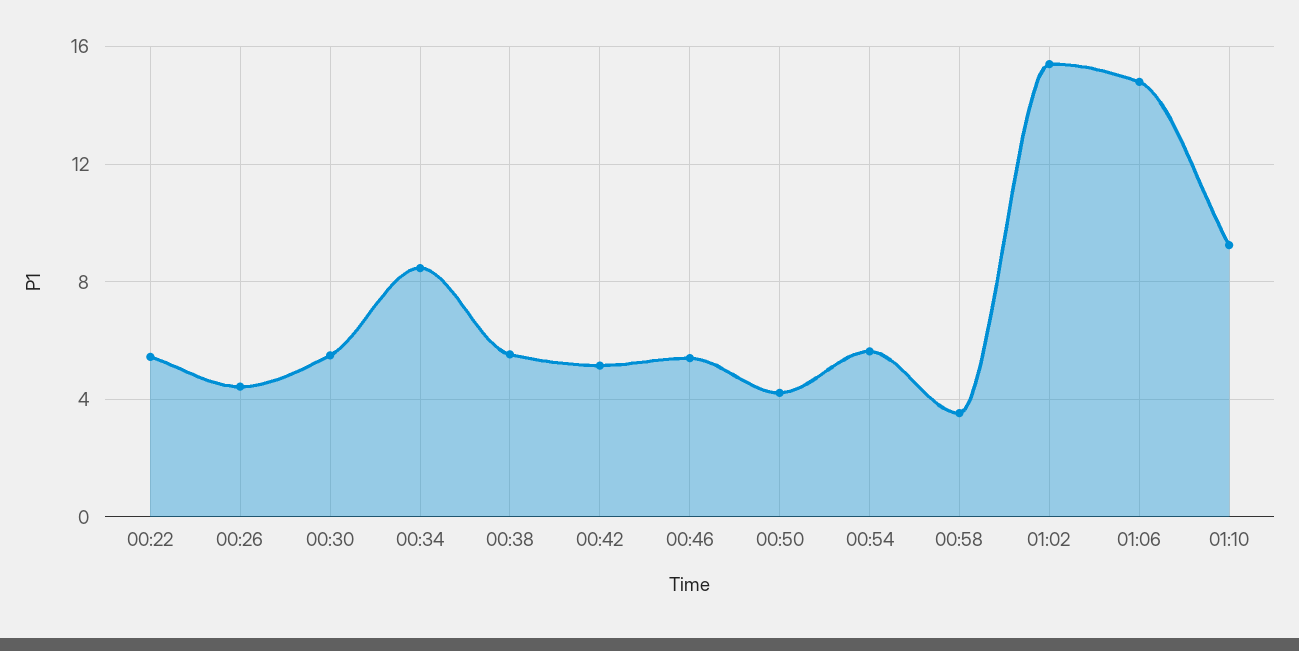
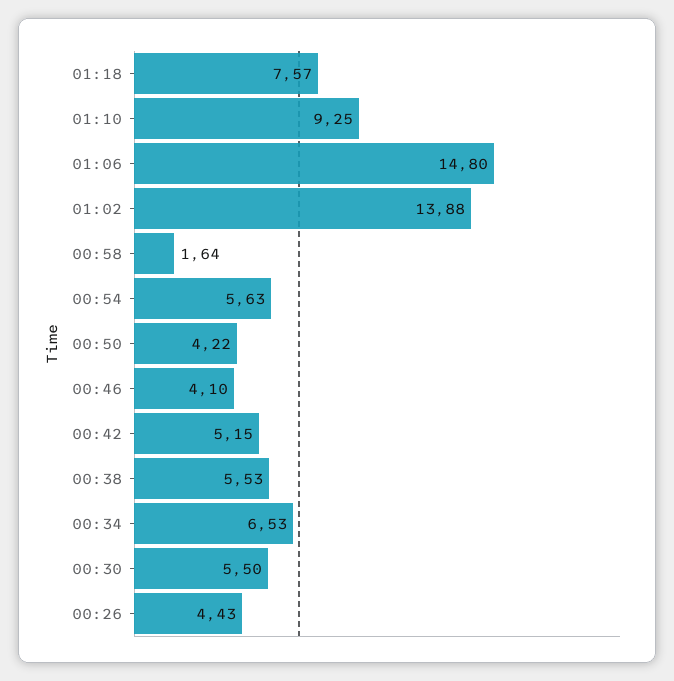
00:22: 5.5 -> none
00:34: 8.5 -> 6.53
00:46: 5.5 -> 4.1
00:58: 3.5 -> 1.64
01:02: 15.5 -> 13.88
01:18: none -> 7.57

